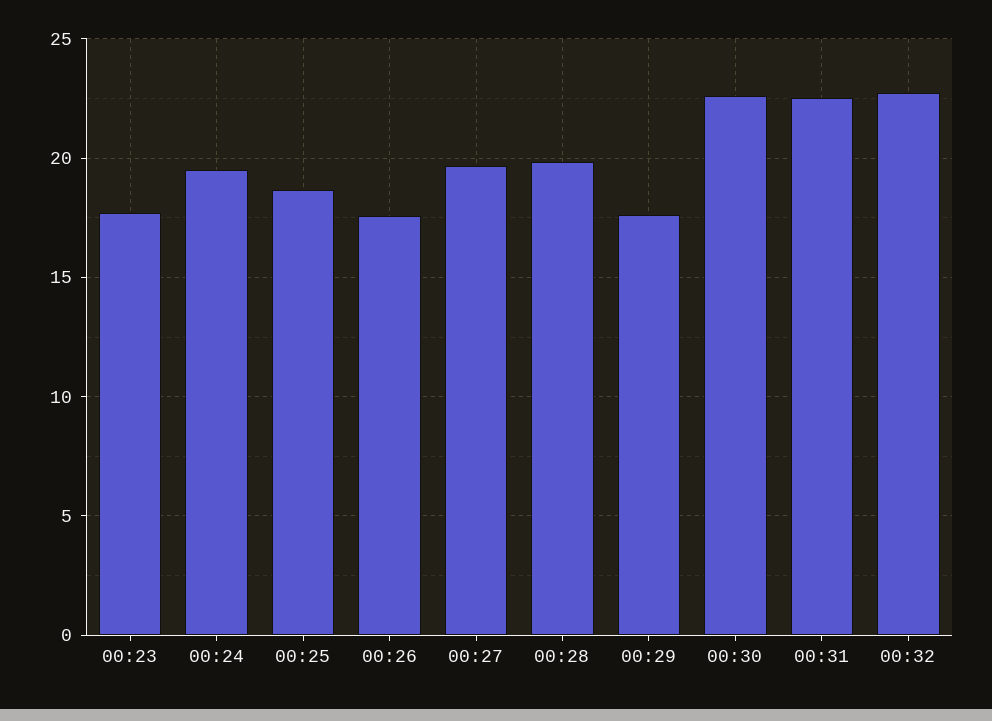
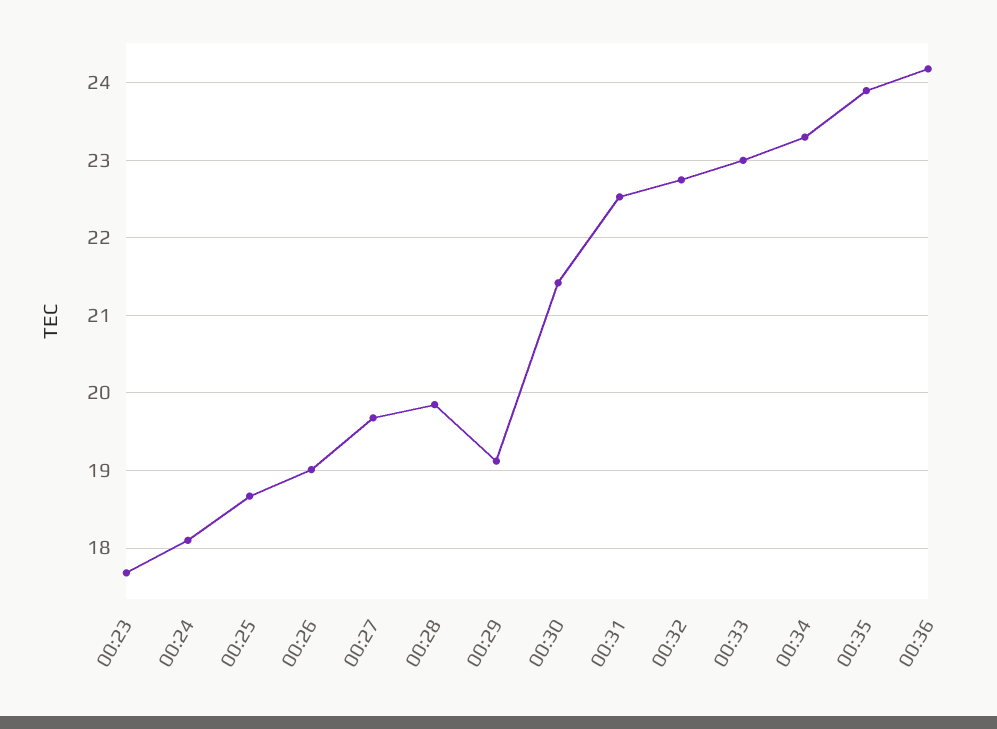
00:24: 19.5 -> 18.1
00:26: 17.5 -> 19
00:29: 17.5 -> 19.1
00:30: 22.5 -> 21.4
00:33: none -> 23
00:34: none -> 23.3
00:35: none -> 23.9
00:36: none -> 24.2

